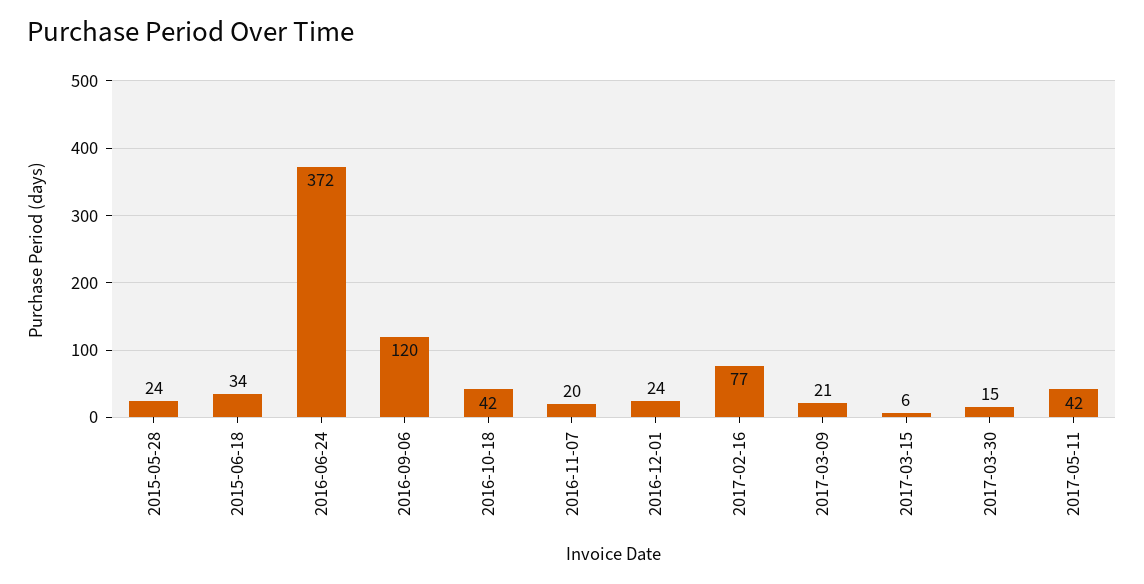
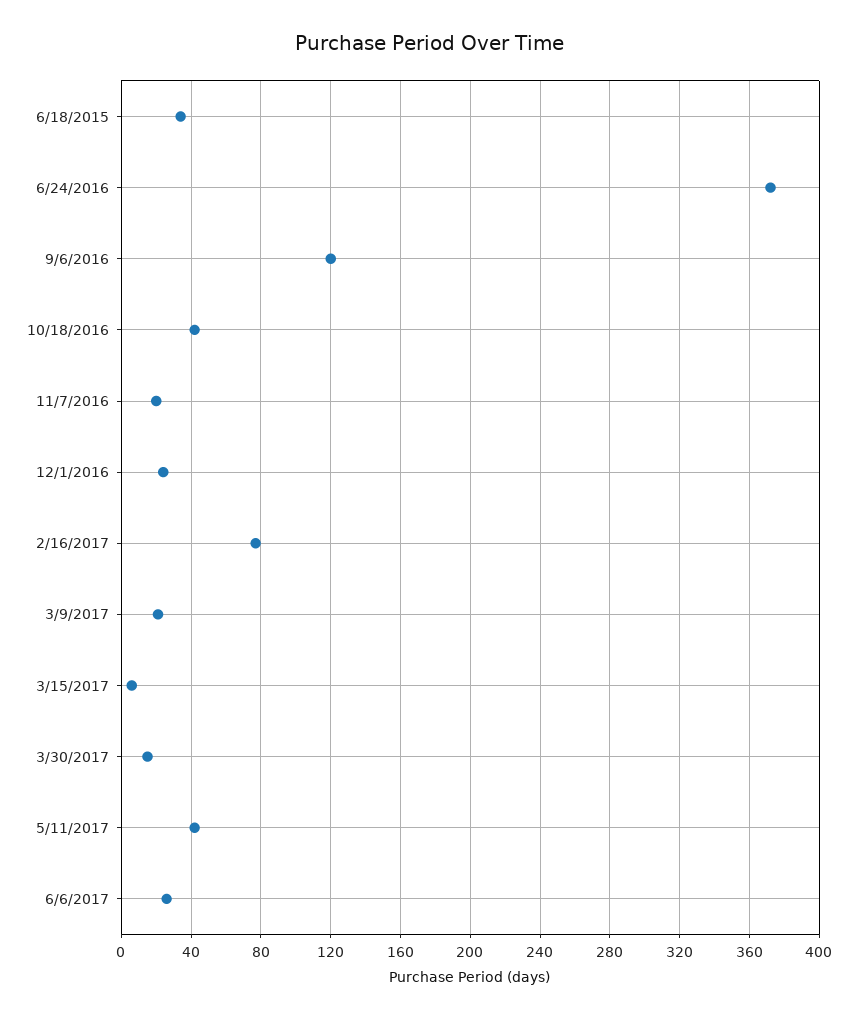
2015-05-28: 24 -> none
6/6/2017: none -> 25

